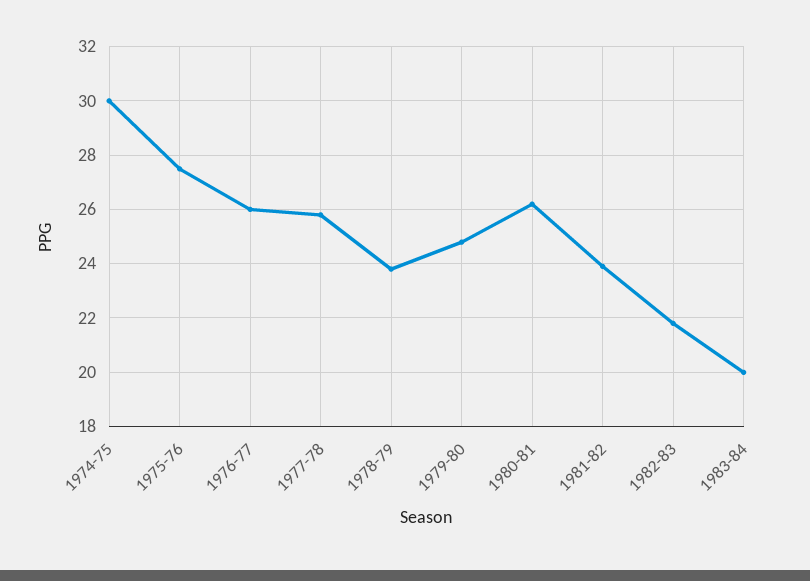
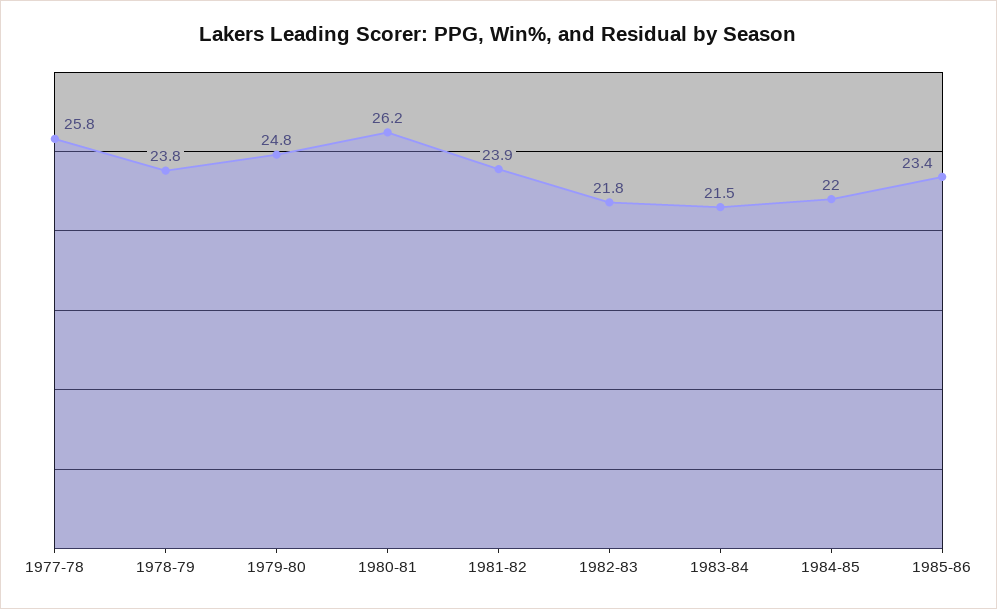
1974-75: 30 -> none
1975-76: 27.5 -> none
1976-77: 26 -> none
1983-84: 20 -> 21.5
1984-85: none -> 22
1985-86: none -> 23.4

